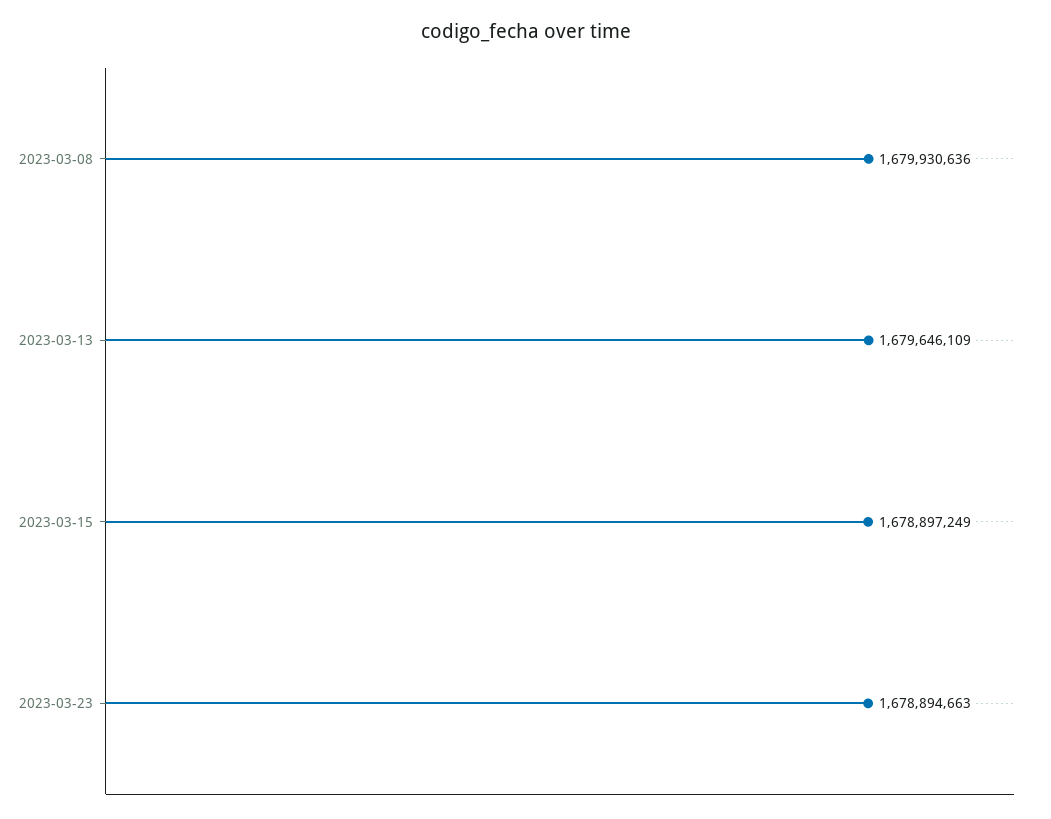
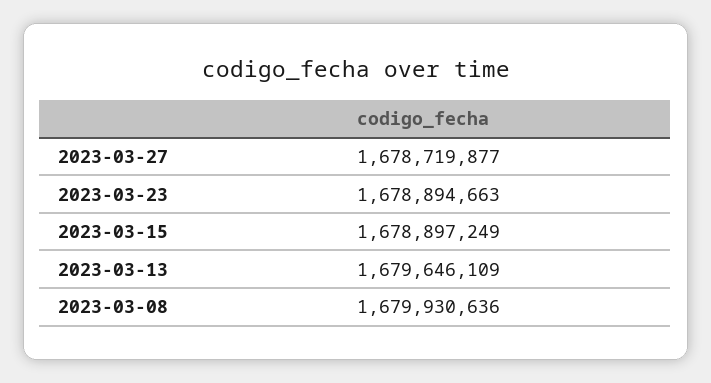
2023-03-27: none -> 1678719877

